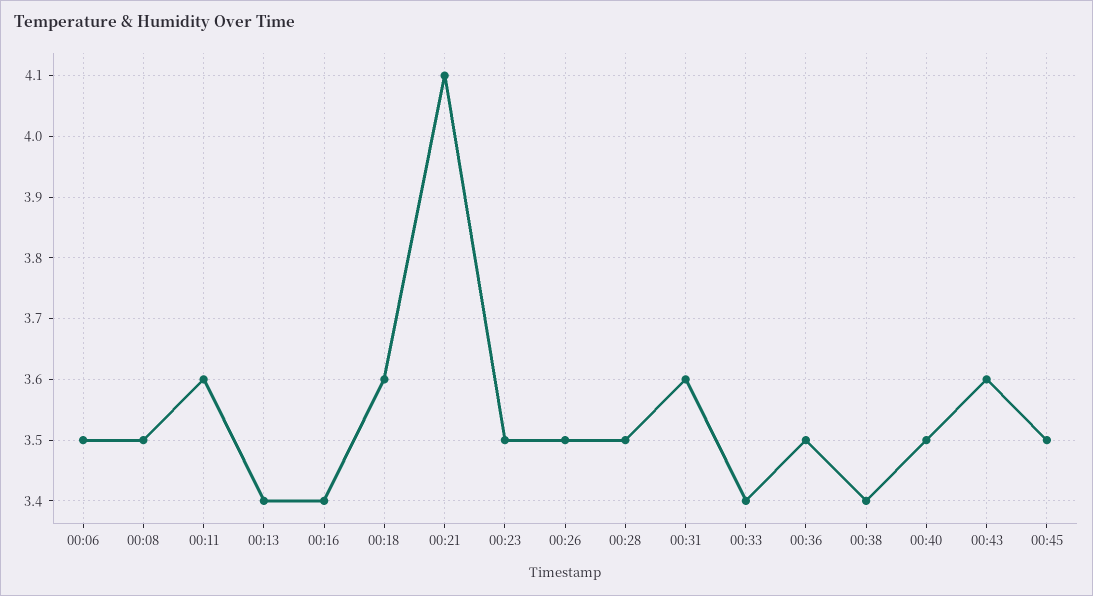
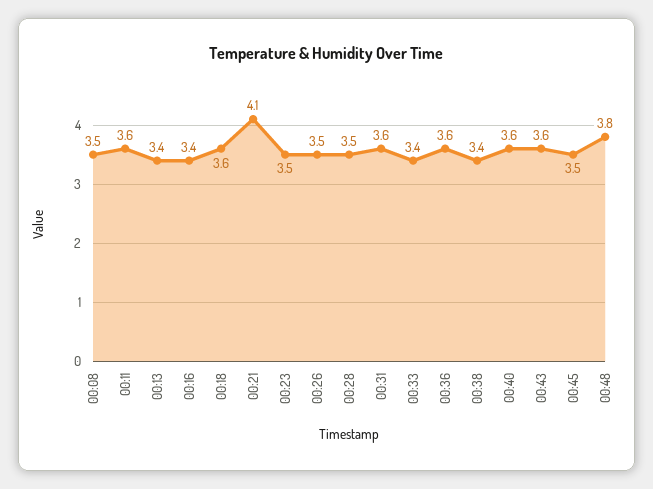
00:06: 3.5 -> none
00:36: 3.5 -> 3.6
00:40: 3.5 -> 3.6
00:48: none -> 3.8

